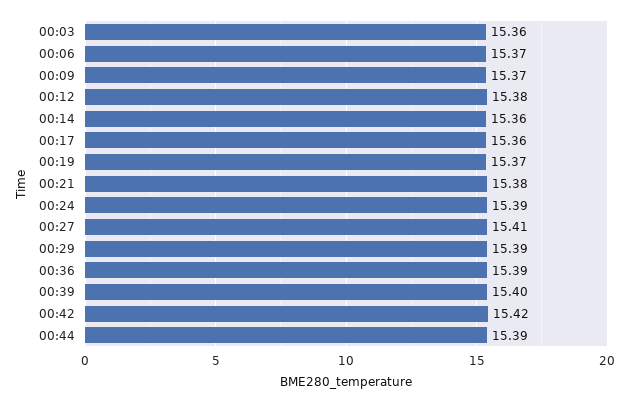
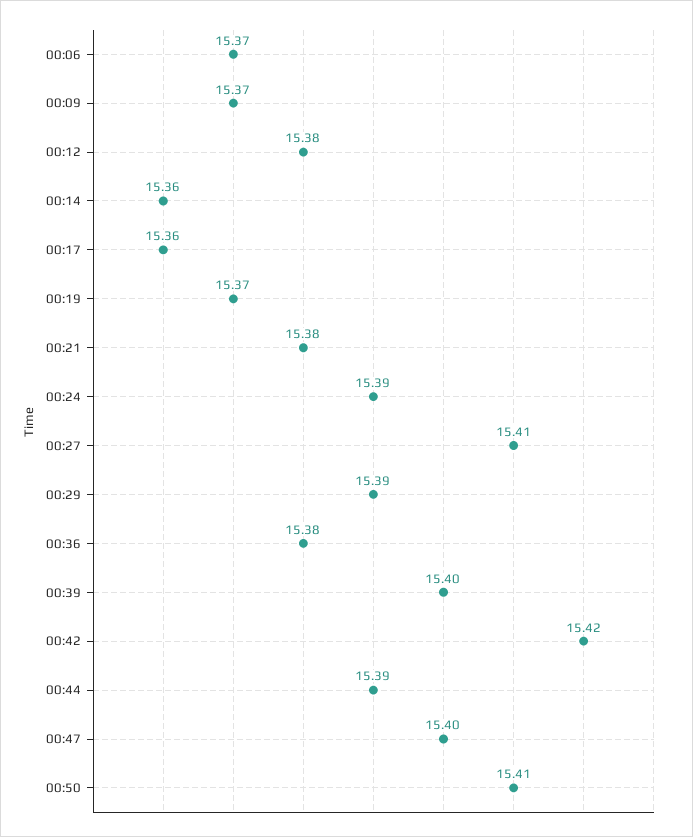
00:03: 15.36 -> none
00:36: 15.39 -> 15.38
00:47: none -> 15.4
00:50: none -> 15.41

